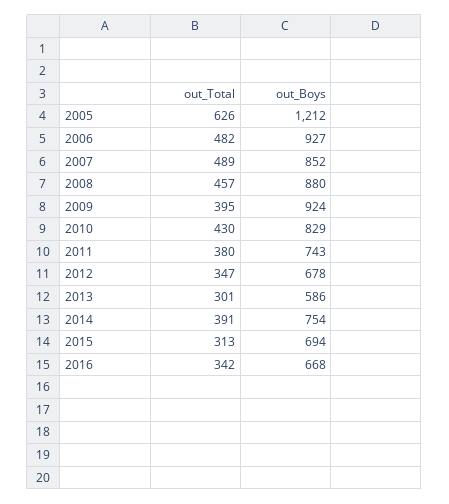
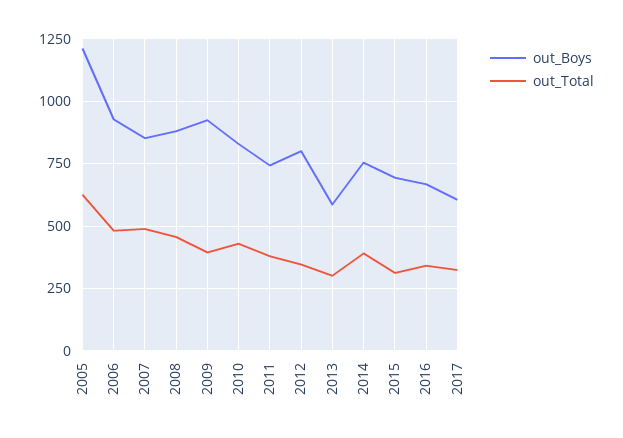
out_Boys, 2012: 678 -> 800
out_Boys, 2017: none -> 600
out_Total, 2017: none -> 325

